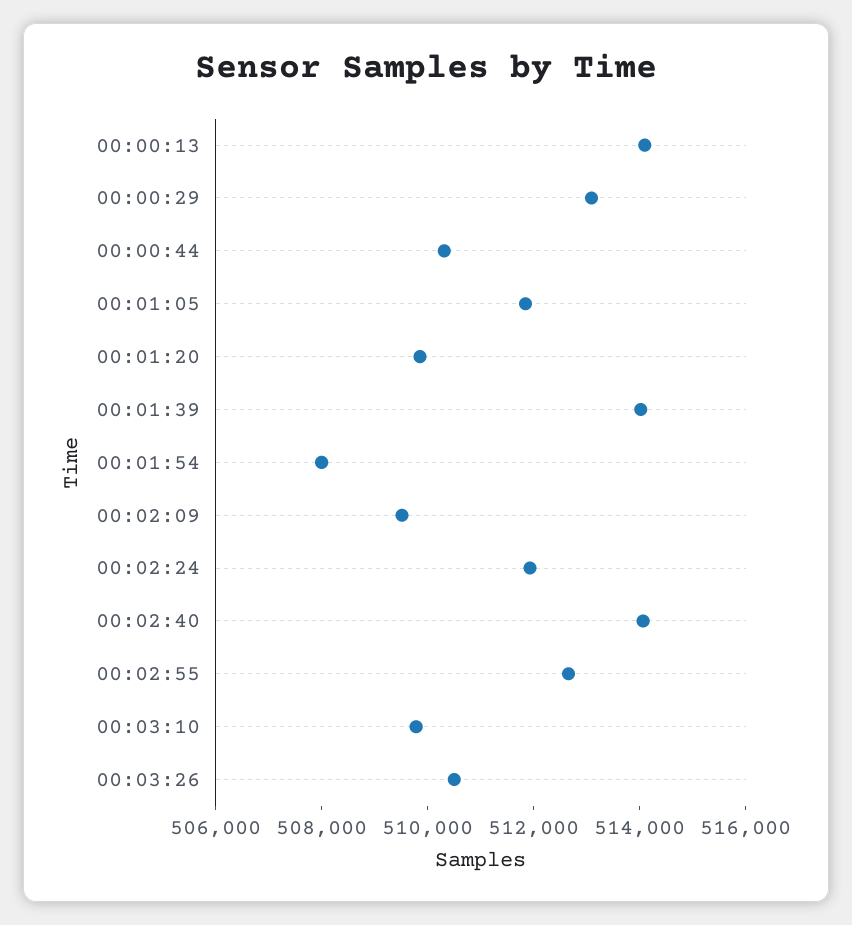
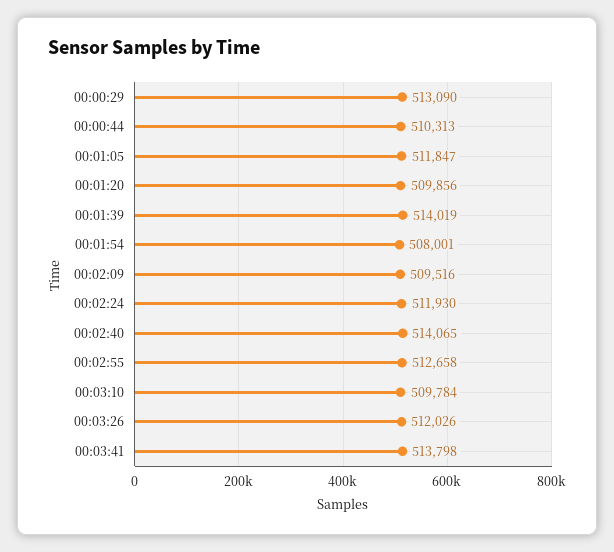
00:00:13: 514000 -> none
00:03:26: 510500 -> 512026
00:03:41: none -> 513798

